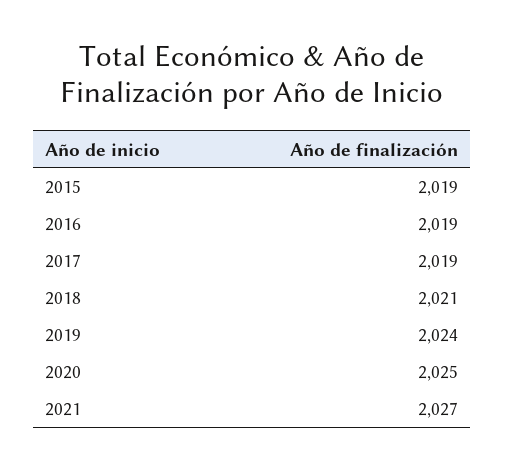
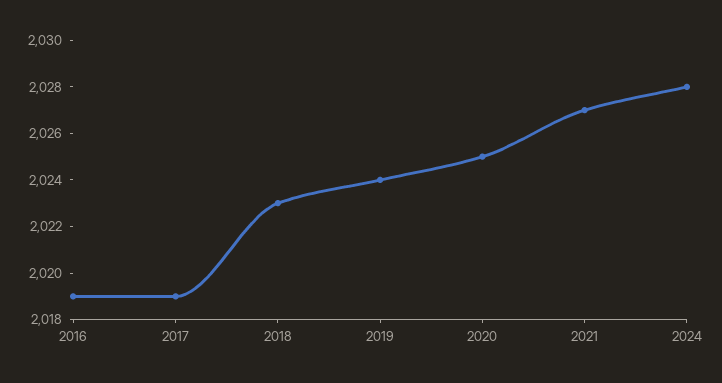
2015: 2019 -> none
2018: 2021 -> 2023
2024: none -> 2028

